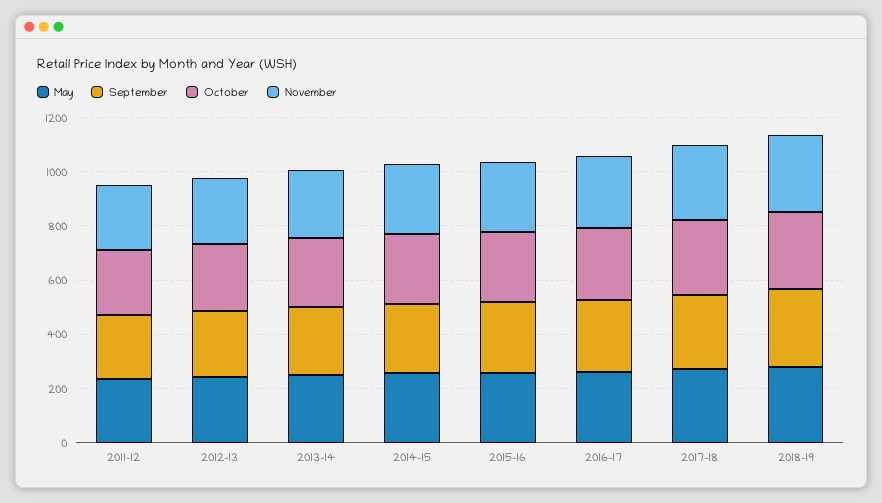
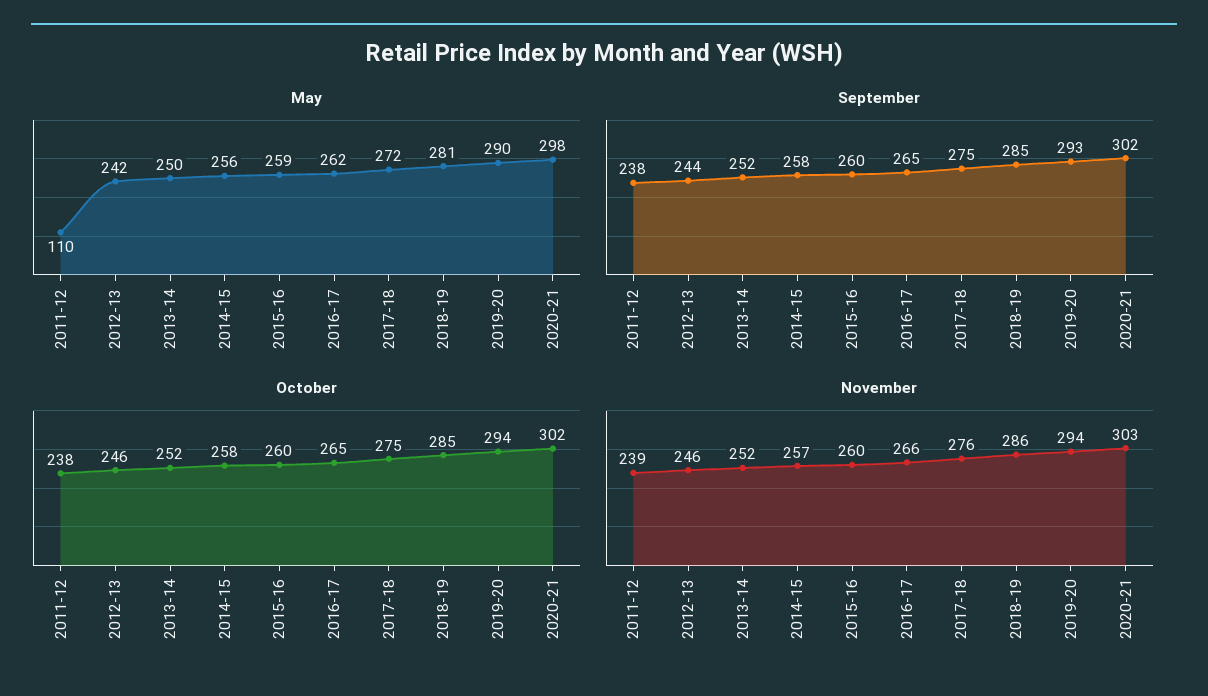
May, 2011-12: 250 -> 110
May, 2019-20: none -> 290
May, 2020-21: none -> 298
September, 2019-20: none -> 293
September, 2020-21: none -> 302
October, 2019-20: none -> 294
October, 2020-21: none -> 302
November, 2019-20: none -> 294
November, 2020-21: none -> 303

